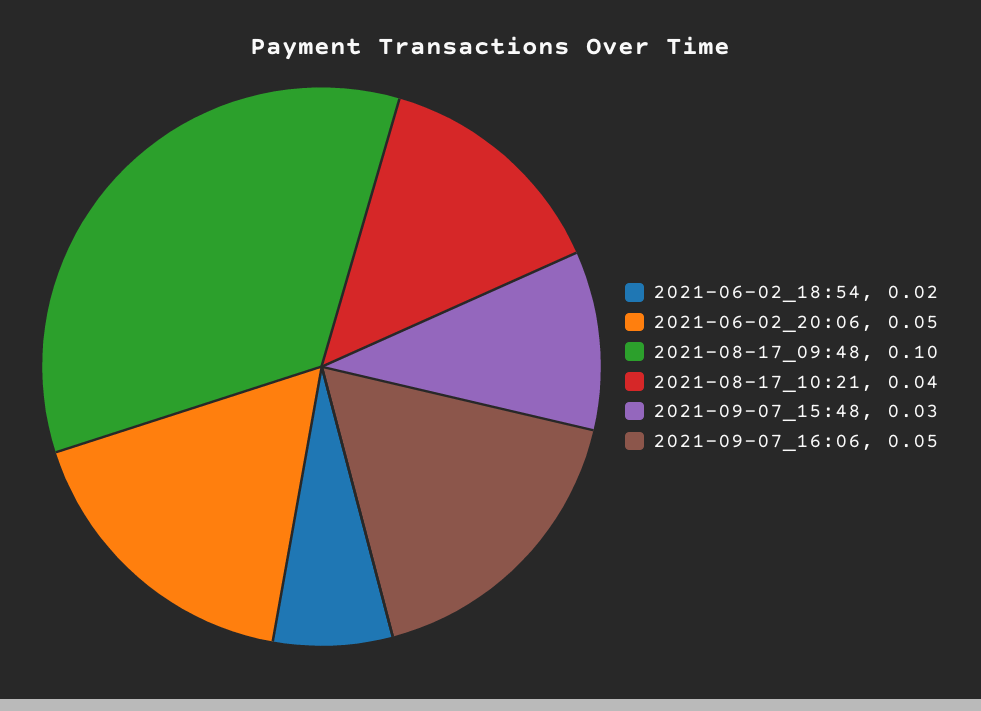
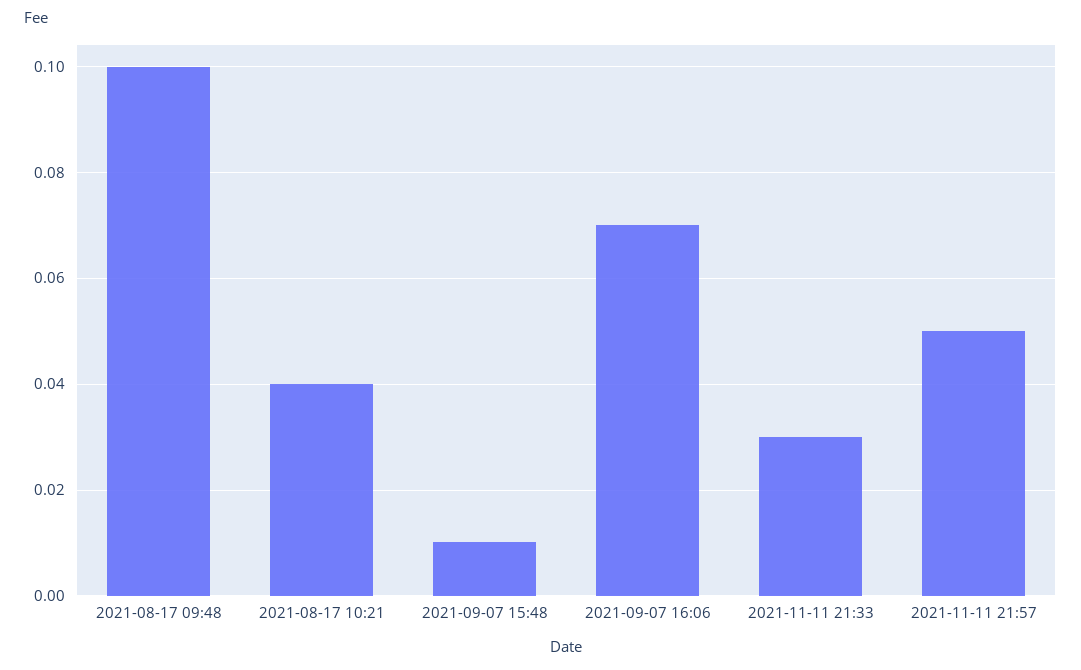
2021-06-02_18:54: 0.02 -> none
2021-06-02_20:06: 0.05 -> none
2021-09-07_15:48: 0.03 -> 0.01
2021-09-07_16:06: 0.05 -> 0.07
2021-11-11 21:33: none -> 0.03
2021-11-11 21:57: none -> 0.05

